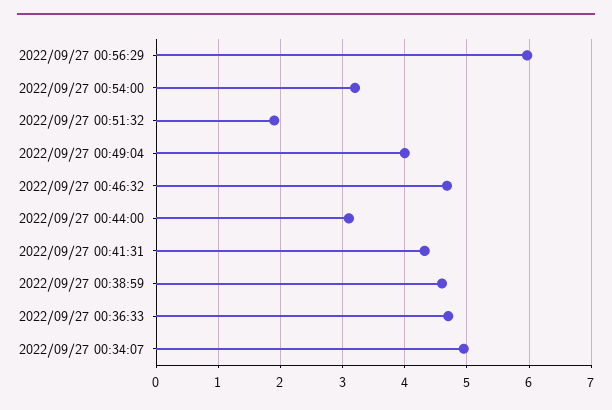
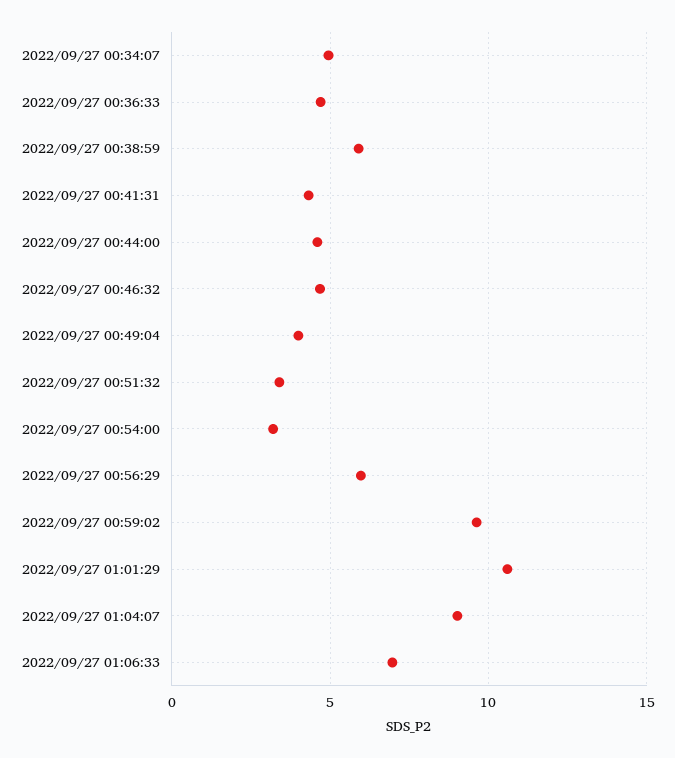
2022/09/27 00:51:32: 1.9 -> 3.5
2022/09/27 00:44:00: 3.1 -> 4.5
2022/09/27 00:38:59: 4.6 -> 6
2022/09/27 00:59:02: none -> 9.5
2022/09/27 01:01:29: none -> 10.5
2022/09/27 01:04:07: none -> 9
2022/09/27 01:06:33: none -> 7

